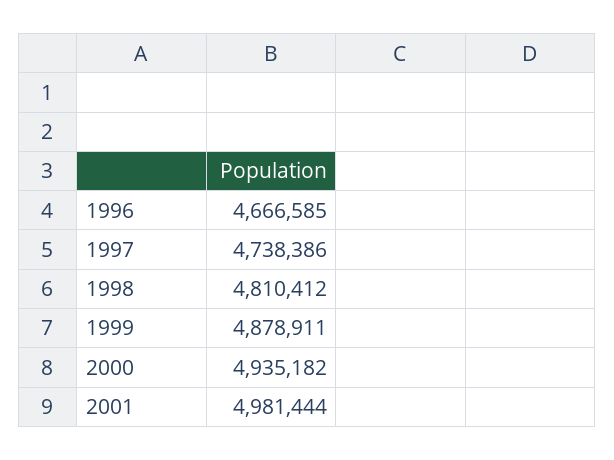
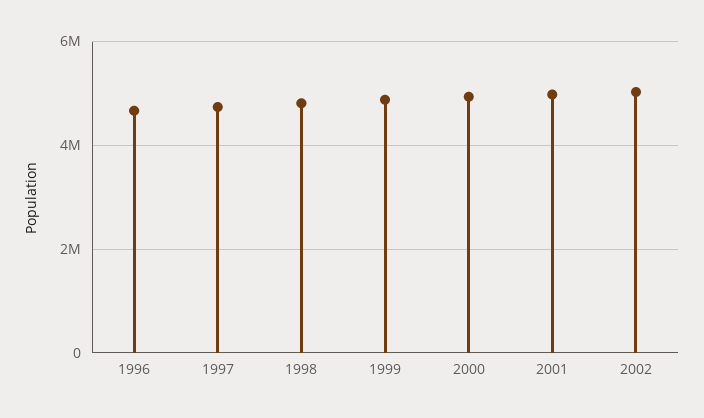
2002: none -> 5000000

